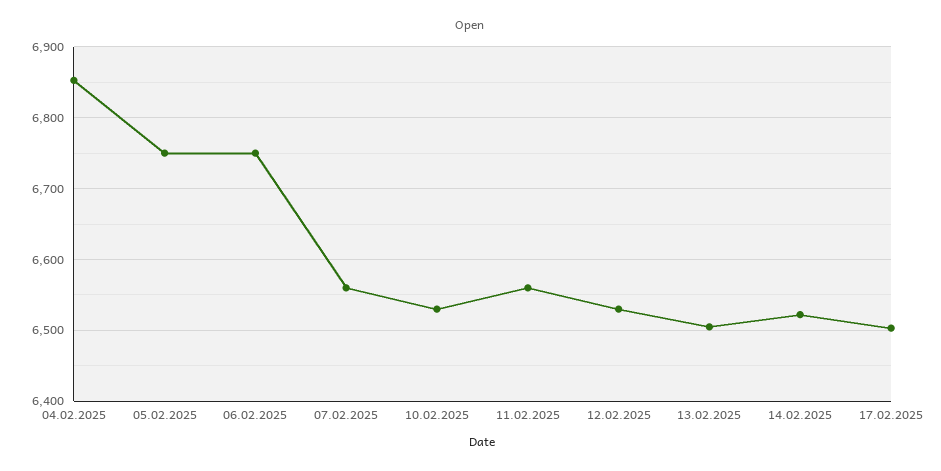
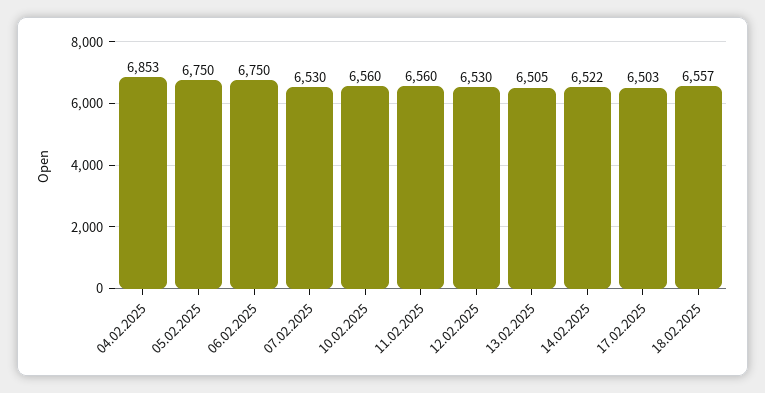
07.02.2025: 6560 -> 6530
10.02.2025: 6530 -> 6560
18.02.2025: none -> 6557

